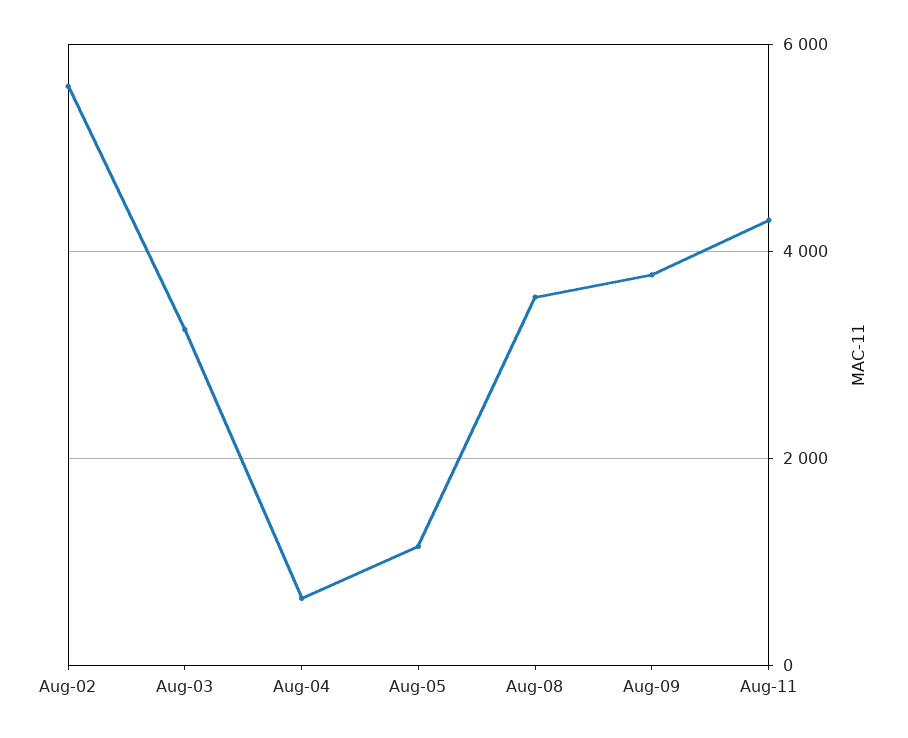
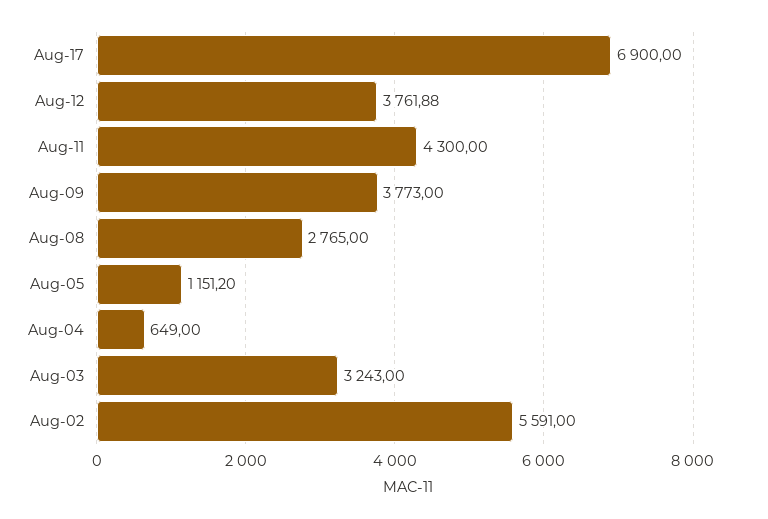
Aug-08: 3600 -> 2765
Aug-17: none -> 6900
Aug-12: none -> 3761.88

